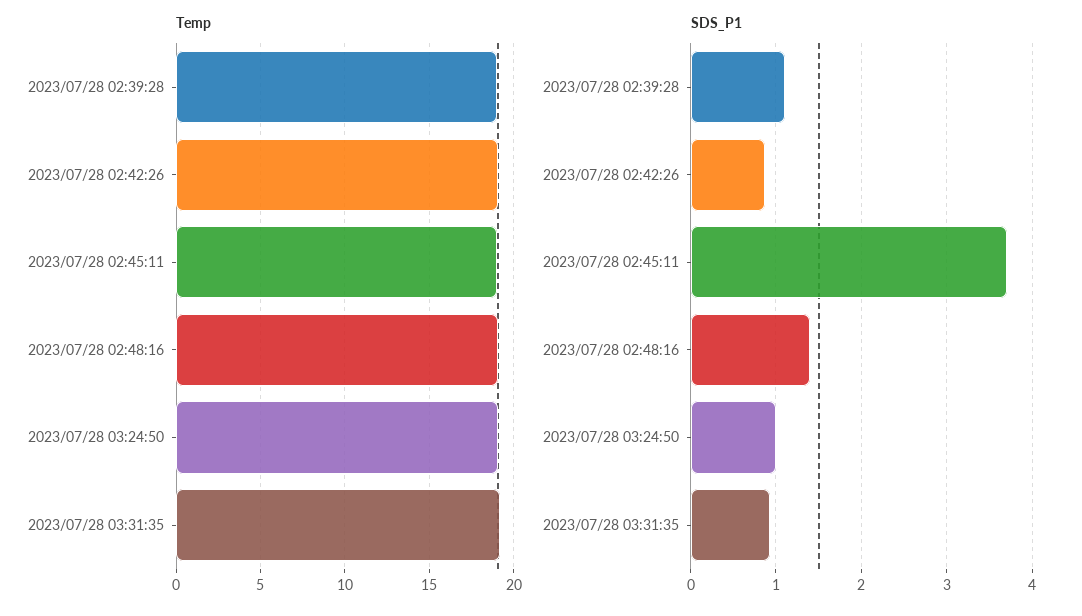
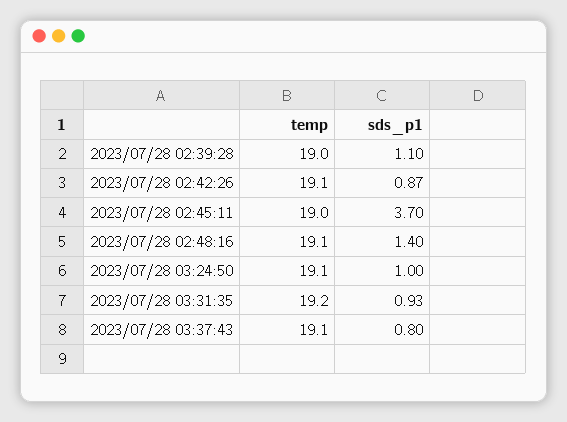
Temp, 2023/07/28 03:37:43: none -> 19.1
SDS_P1, 2023/07/28 03:37:43: none -> 0.8

